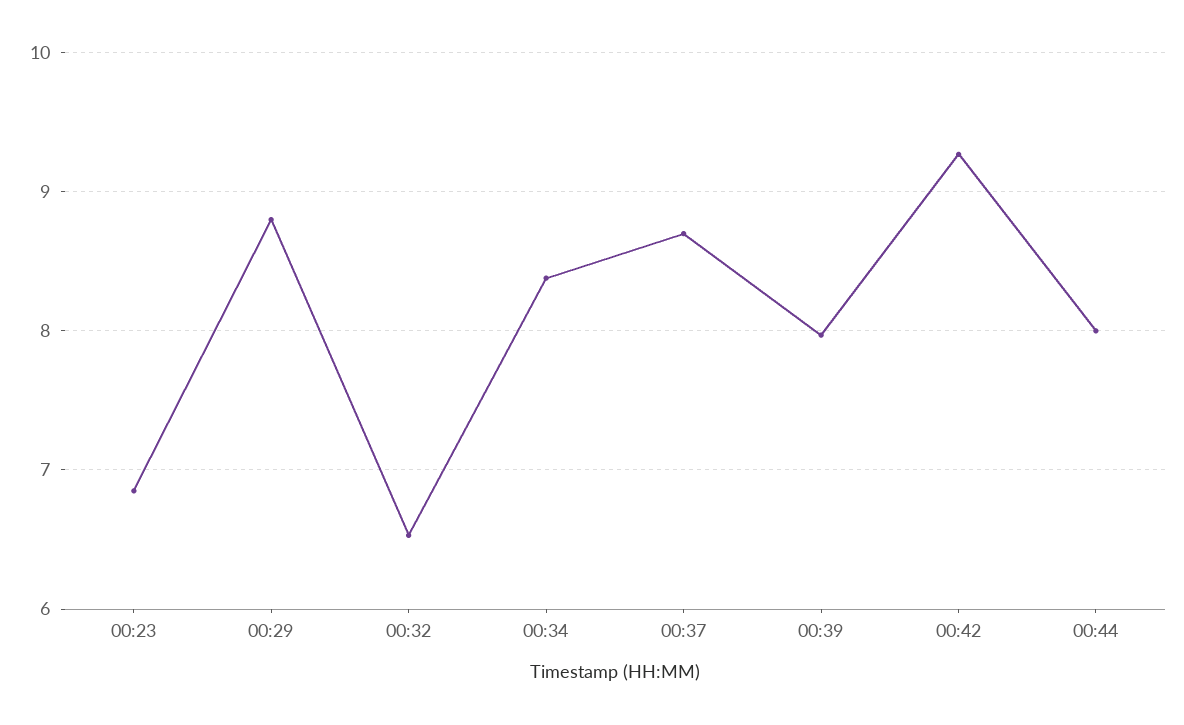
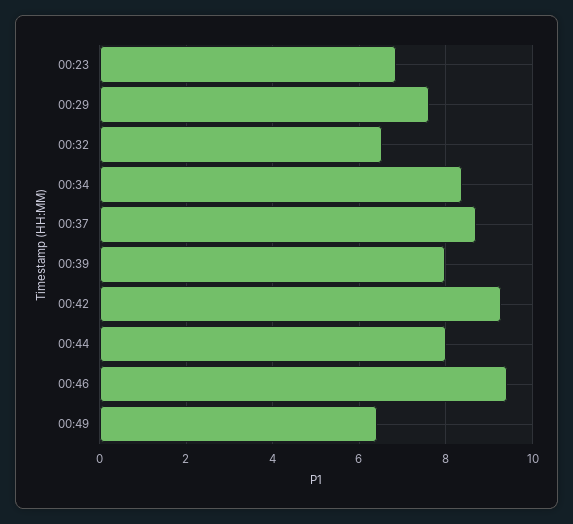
00:29: 8.8 -> 7.6
00:46: none -> 9.4
00:49: none -> 6.4

